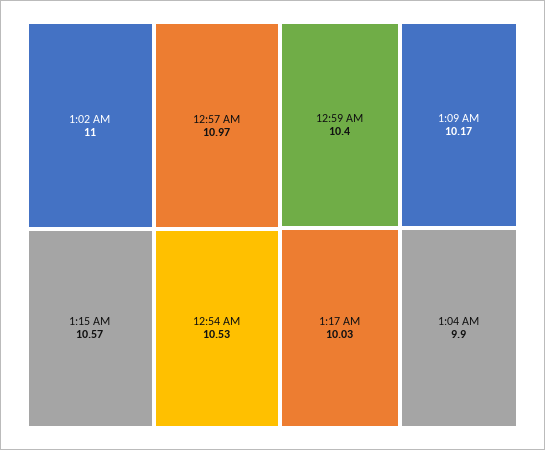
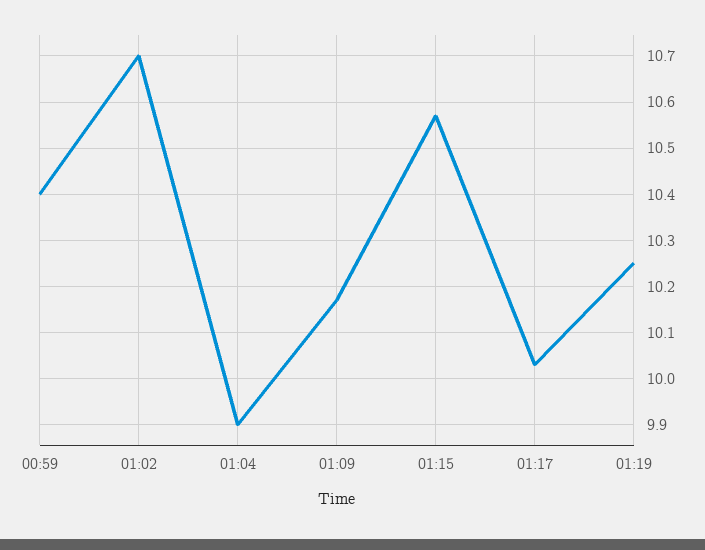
1:02 AM: 11 -> 10.7
12:57 AM: 10.97 -> none
12:54 AM: 10.53 -> none
01:19: none -> 10.25

